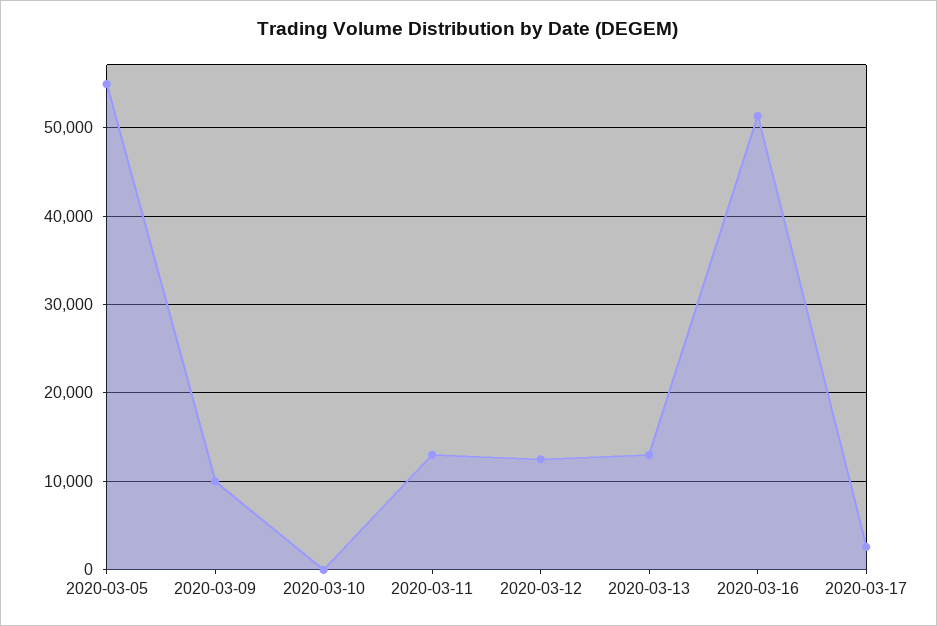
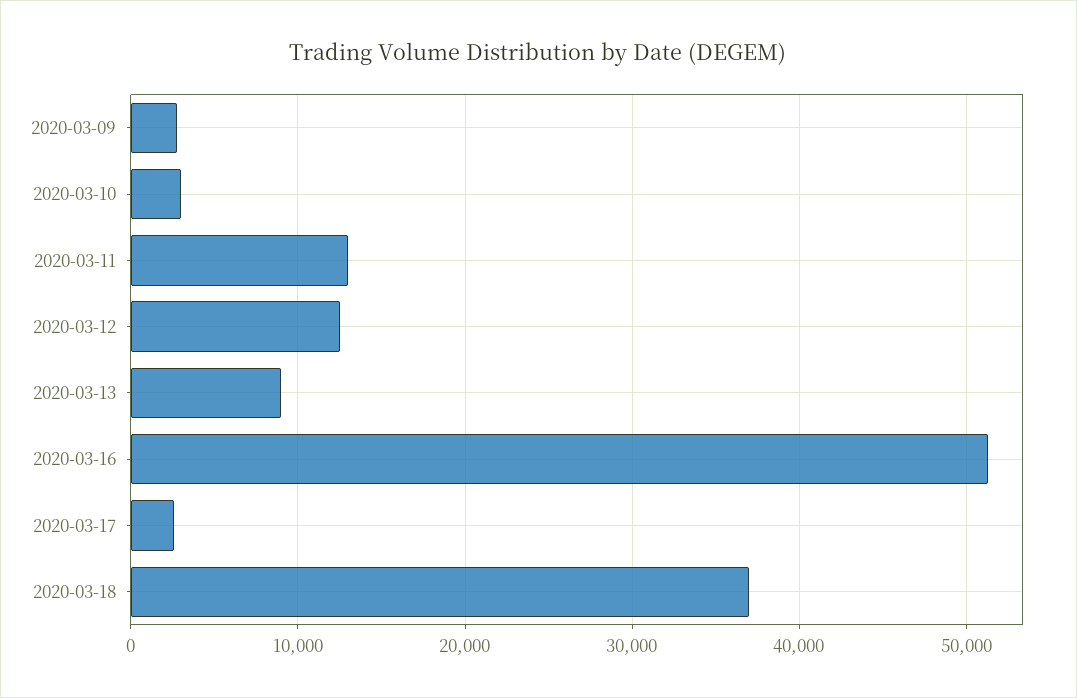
2020-03-05: 55000 -> none
2020-03-09: 10000 -> 3000
2020-03-10: 0 -> 3000
2020-03-13: 13000 -> 9000
2020-03-18: none -> 37000

